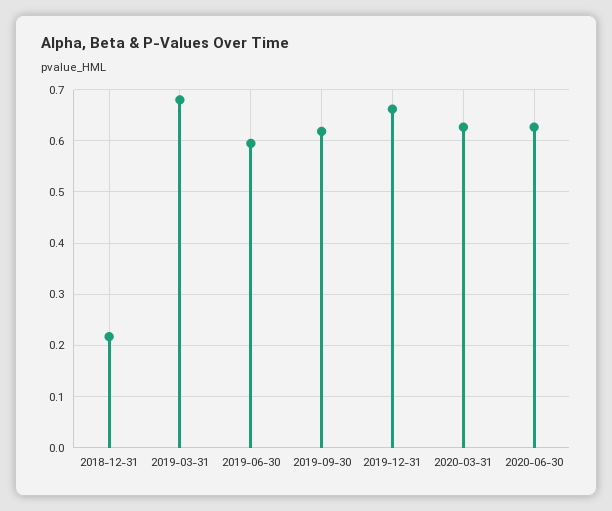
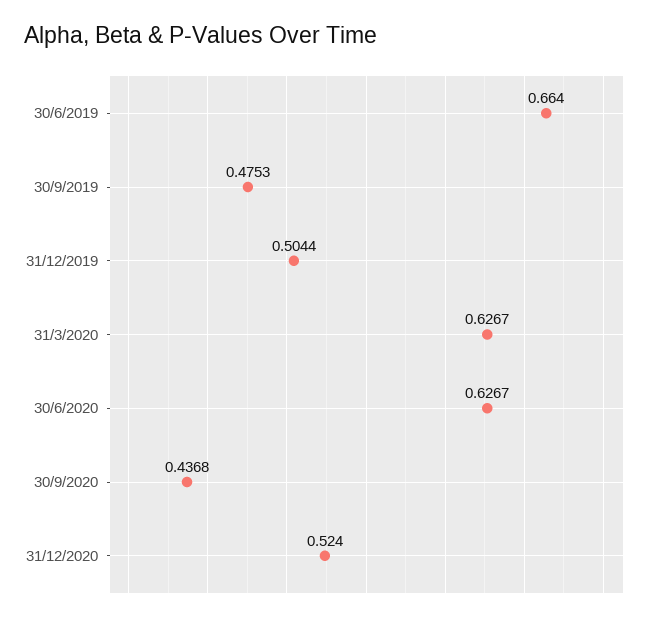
2018-12-31: 0.22 -> none
2019-03-31: 0.68 -> none
2019-06-30: 0.6 -> 0.664
2019-09-30: 0.62 -> 0.4753
2019-12-31: 0.66 -> 0.5044
30/9/2020: none -> 0.4368
31/12/2020: none -> 0.524

